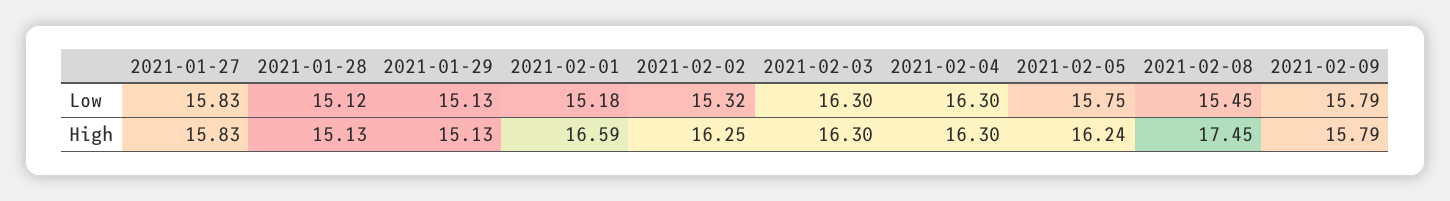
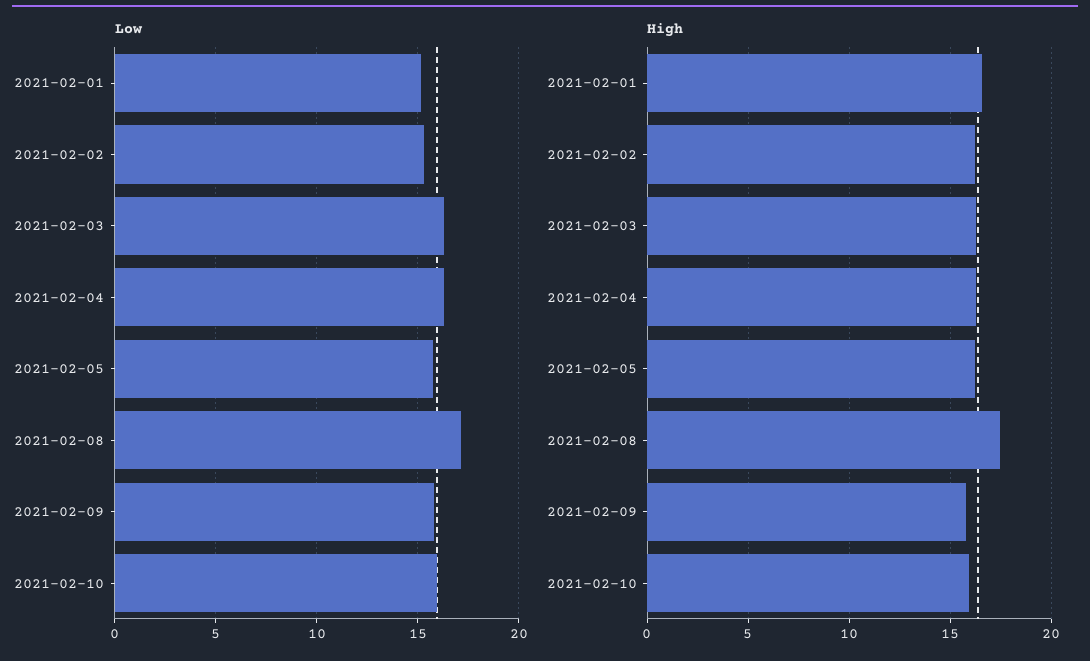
Low, 2021-01-27: 15.83 -> none
Low, 2021-01-28: 15.12 -> none
Low, 2021-01-29: 15.13 -> none
Low, 2021-02-08: 15.45 -> 17
High, 2021-01-27: 15.83 -> none
High, 2021-01-28: 15.13 -> none
High, 2021-01-29: 15.13 -> none
Low, 2021-02-10: none -> 16
High, 2021-02-10: none -> 16

